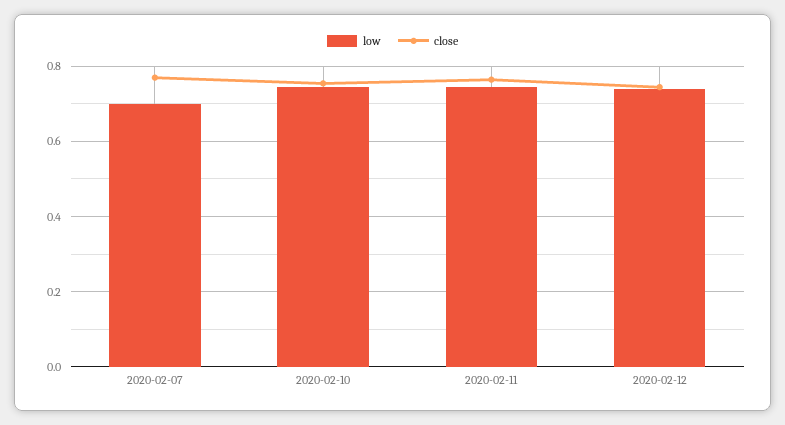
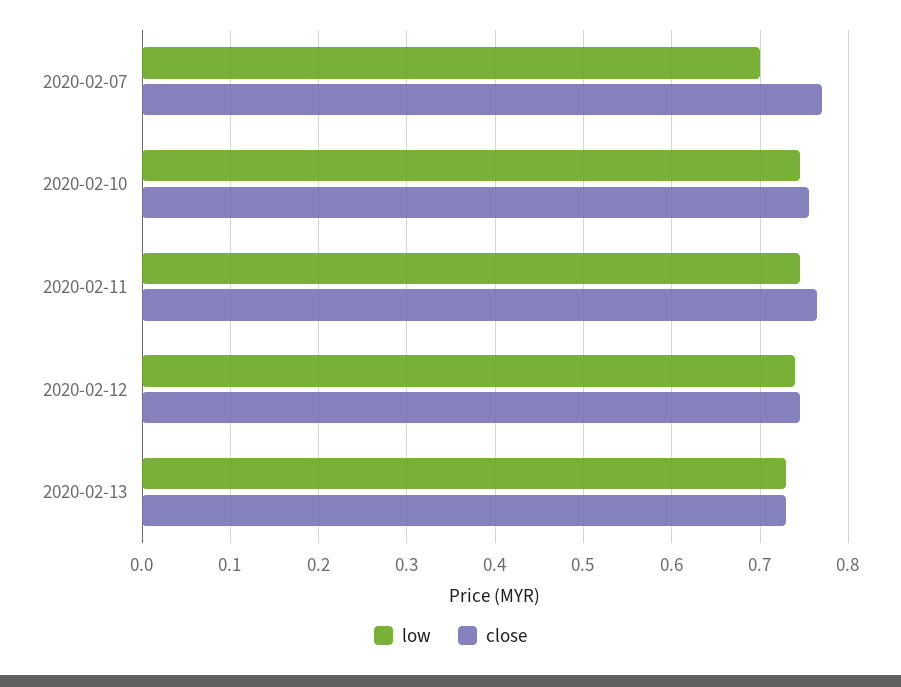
low, 2020-02-13: none -> 0.73
close, 2020-02-13: none -> 0.73

